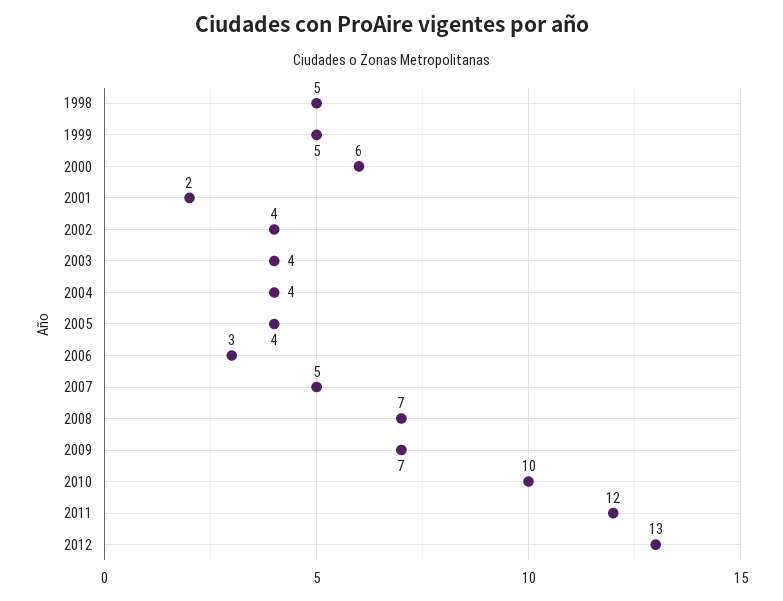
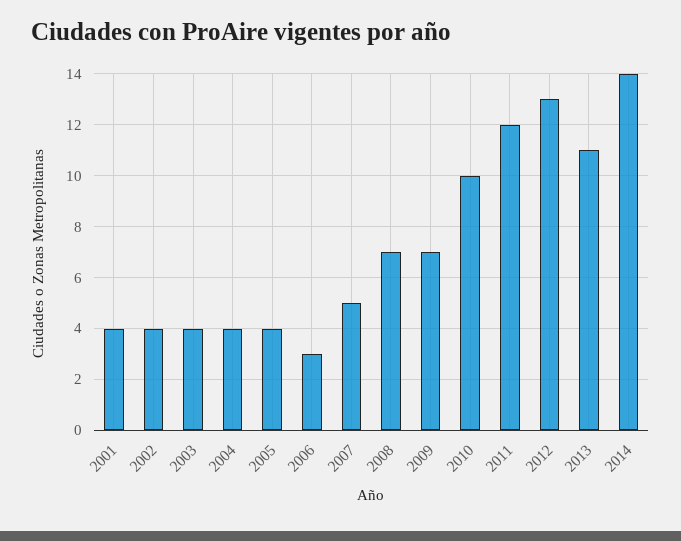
1998: 5 -> none
1999: 5 -> none
2000: 6 -> none
2001: 2 -> 4
2013: none -> 11
2014: none -> 14

